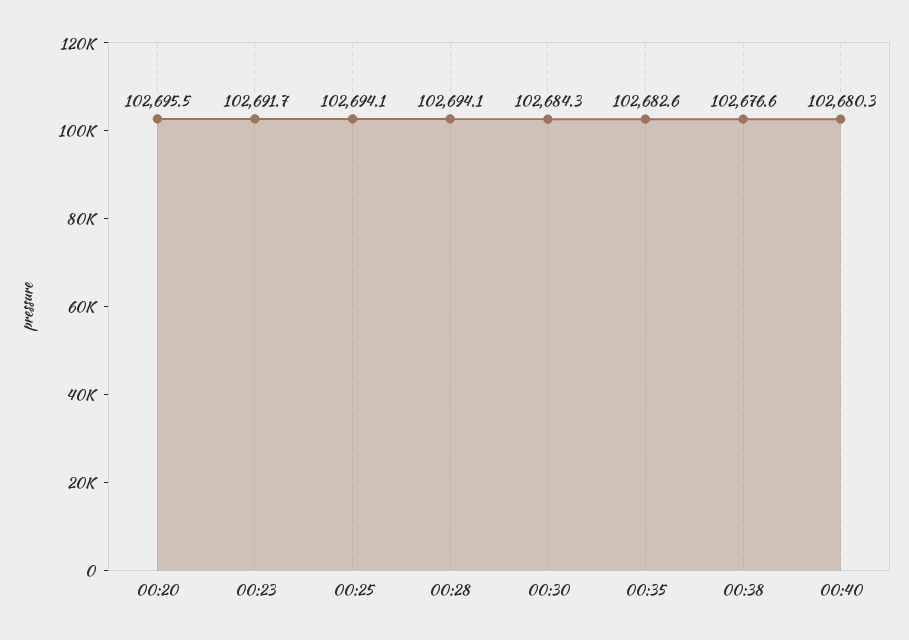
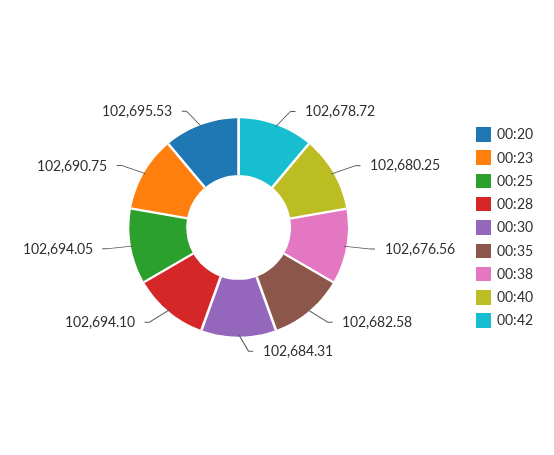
00:23: 102691.7 -> 102690.75
00:42: none -> 102678.72

